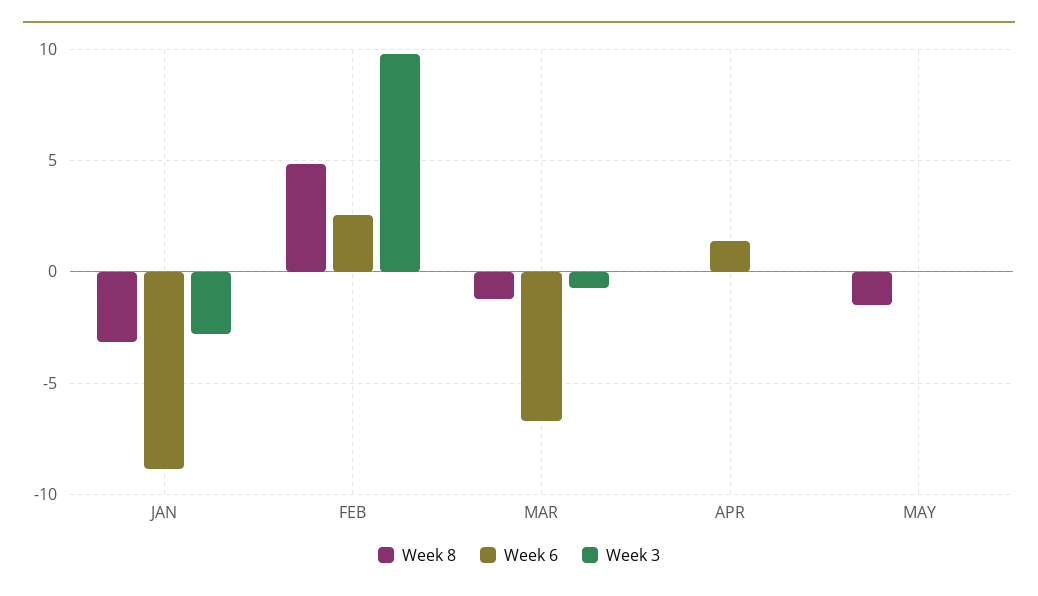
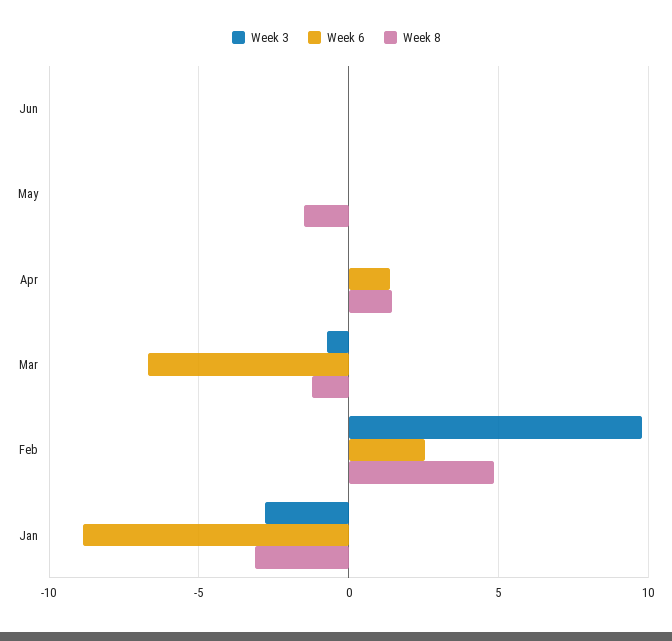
Week 8, APR: 0 -> 1.5
Week 3, Jun: none -> 0
Week 6, Jun: none -> 0
Week 8, Jun: none -> 0

